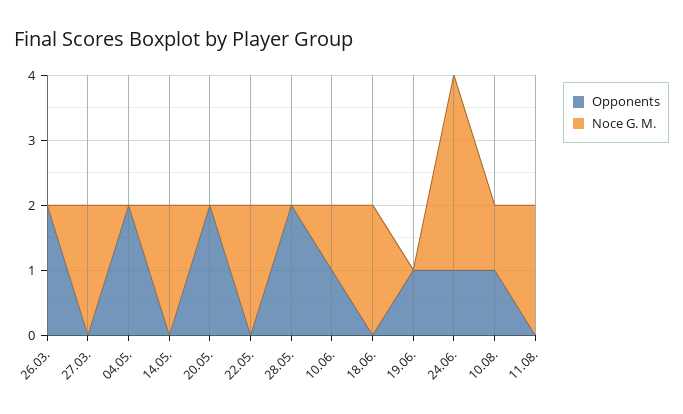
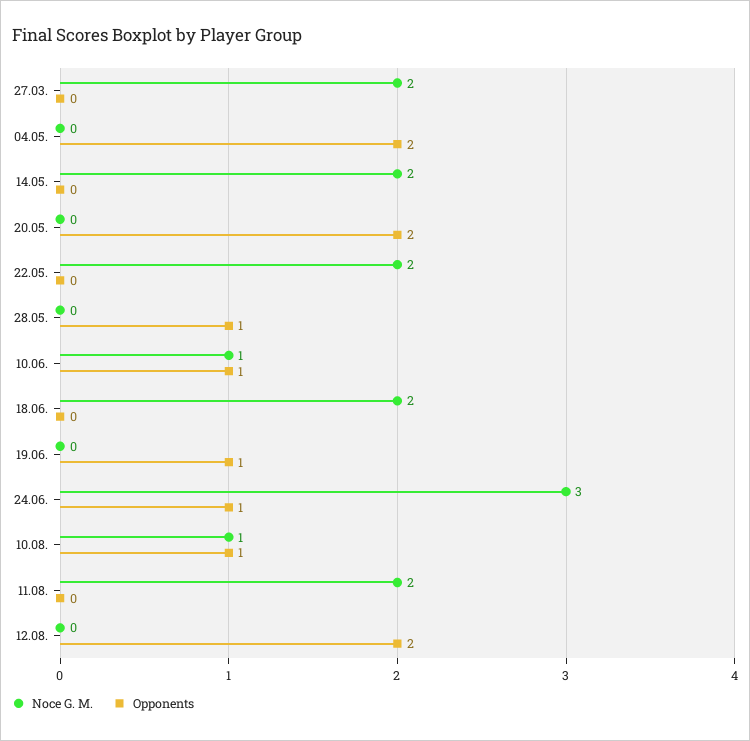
Opponents, 26.03.: 2 -> none
Noce G. M., 26.03.: 0 -> none
Opponents, 28.05.: 2 -> 1
Noce G. M., 12.08.: none -> 0
Opponents, 12.08.: none -> 2

